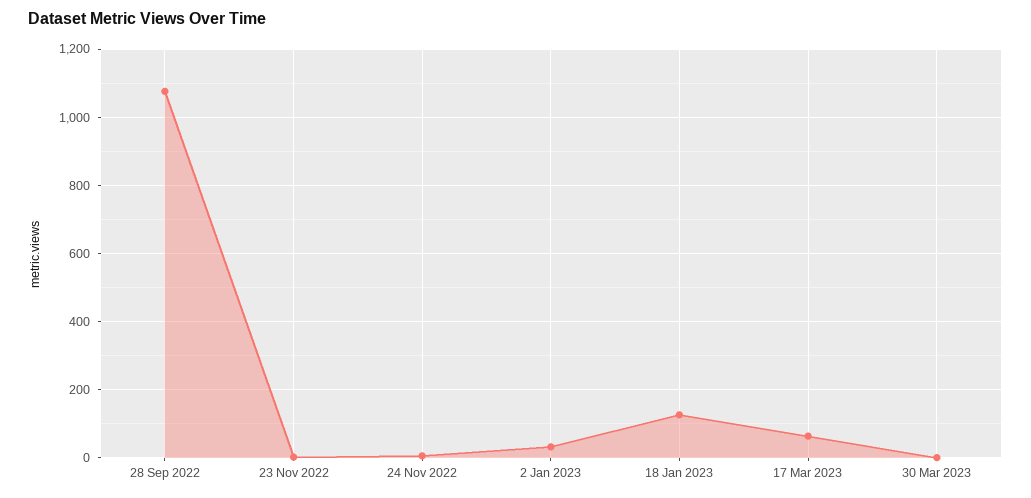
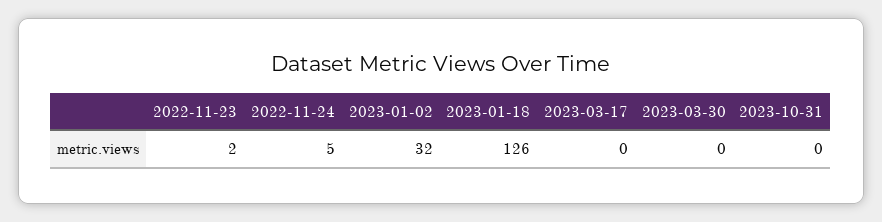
28 Sep 2022: 1080 -> none
17 Mar 2023: 60 -> 0
2023-10-31: none -> 0

